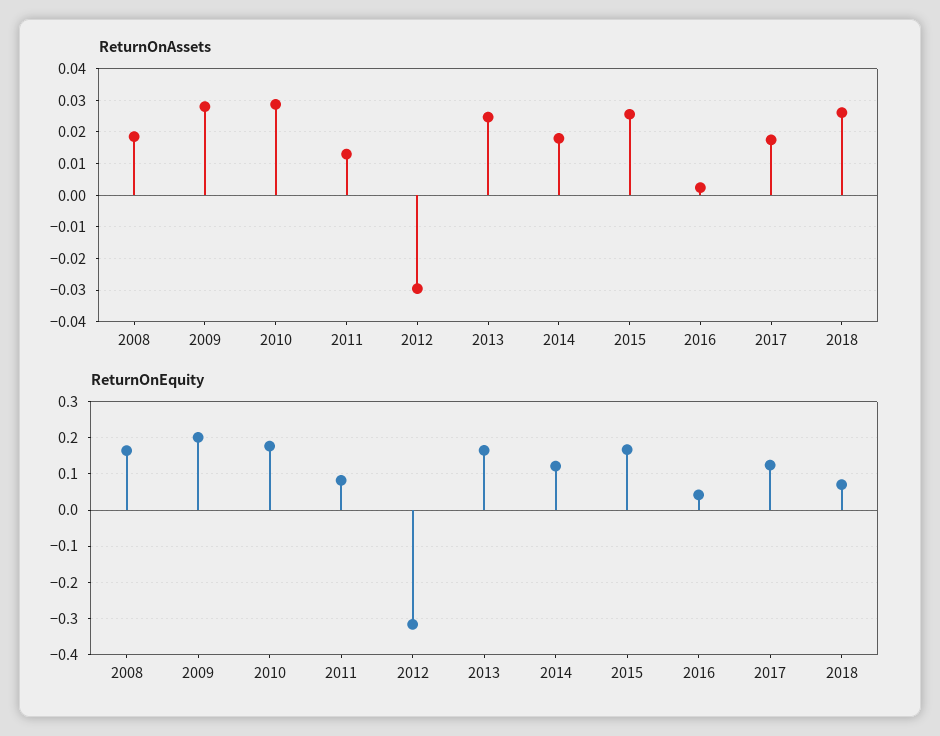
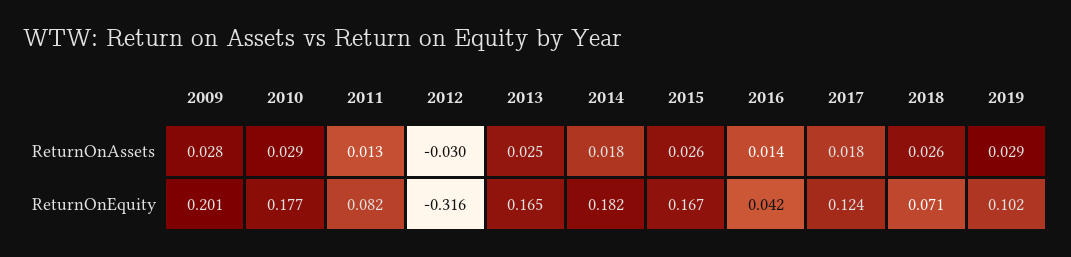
ReturnOnAssets, 2008: 0.018 -> none
ReturnOnAssets, 2016: 0.002 -> 0.014
ReturnOnEquity, 2008: 0.16 -> none
ReturnOnEquity, 2014: 0.12 -> 0.182
ReturnOnAssets, 2019: none -> 0.029
ReturnOnEquity, 2019: none -> 0.102

